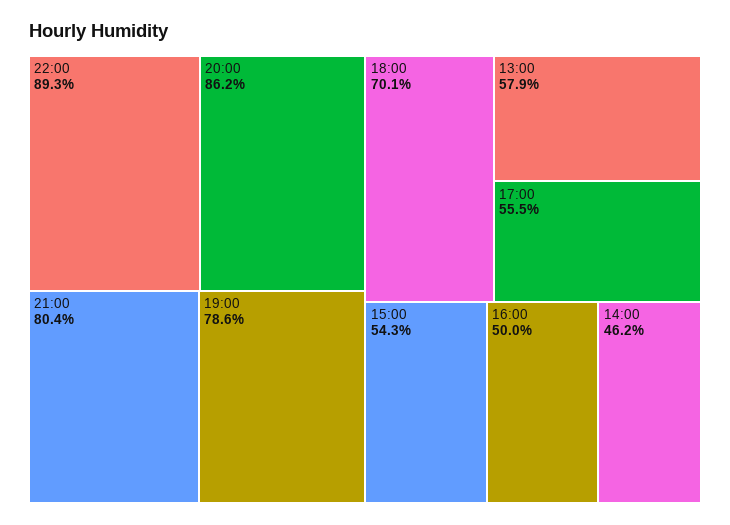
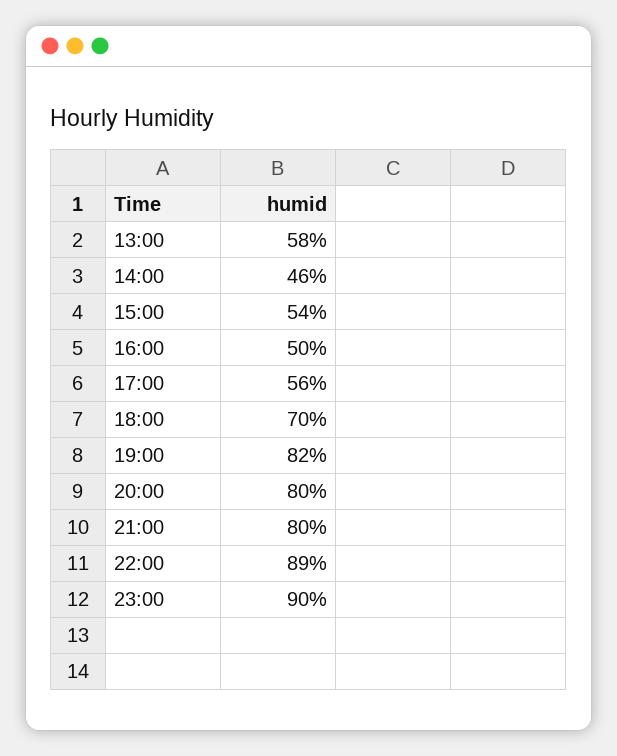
20:00: 86.2 -> 80
19:00: 78.6 -> 82
23:00: none -> 90

